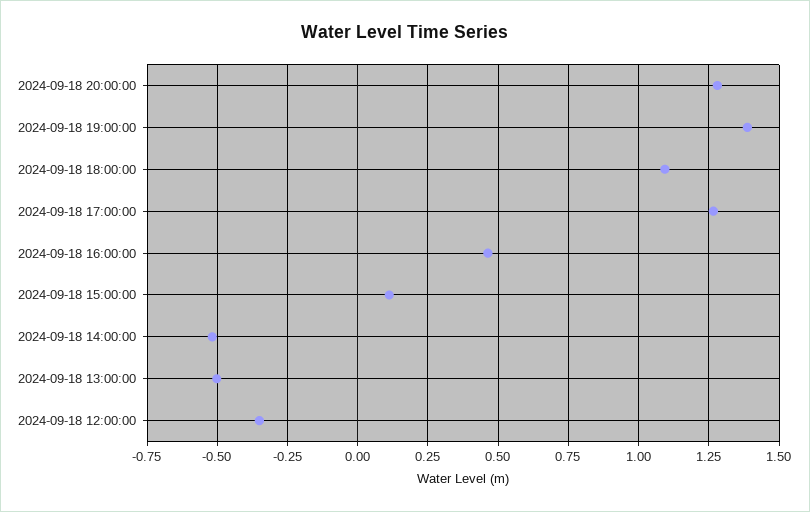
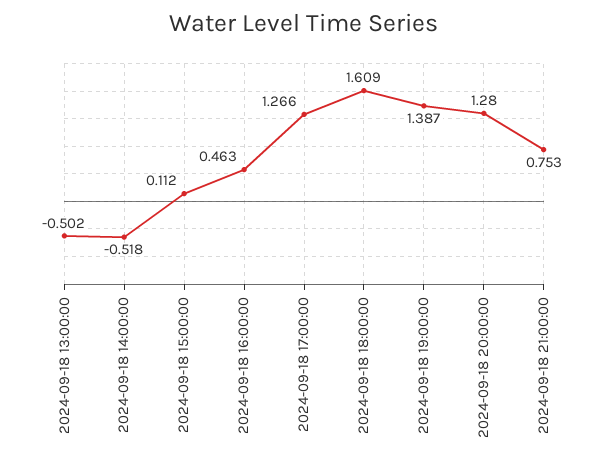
2024-09-18 18:00:00: 1.1 -> 1.609
2024-09-18 12:00:00: -0.35 -> none
2024-09-18 21:00:00: none -> 0.753

